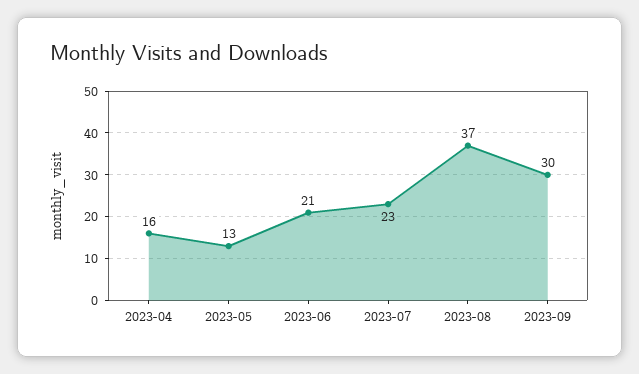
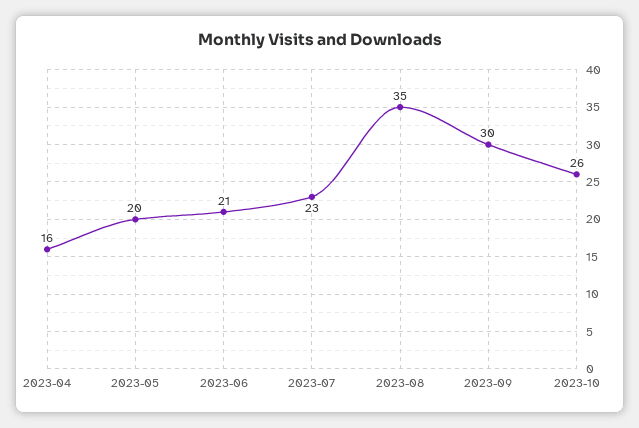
2023-05: 13 -> 20
2023-08: 37 -> 35
2023-10: none -> 26

